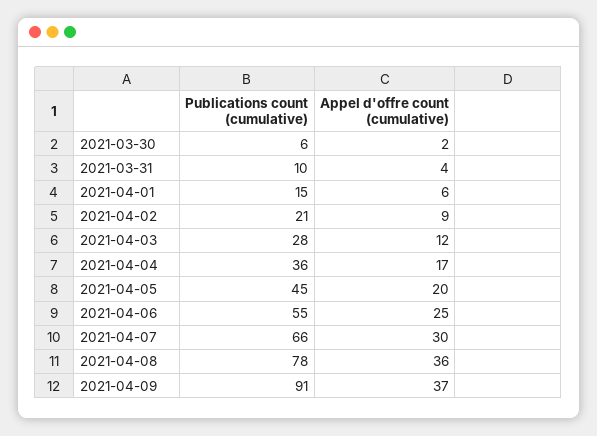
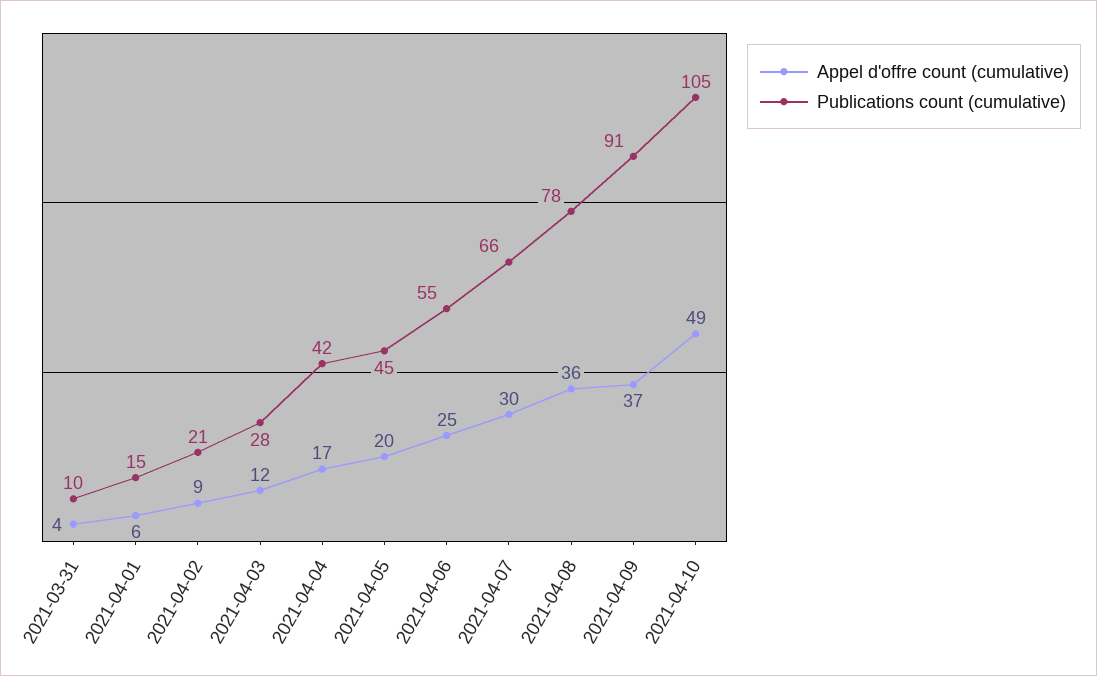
Publications count (cumulative), 2021-03-30: 6 -> none
Appel d'offre count (cumulative), 2021-03-30: 2 -> none
Publications count (cumulative), 2021-04-04: 36 -> 42
Appel d'offre count (cumulative), 2021-04-10: none -> 49
Publications count (cumulative), 2021-04-10: none -> 105

